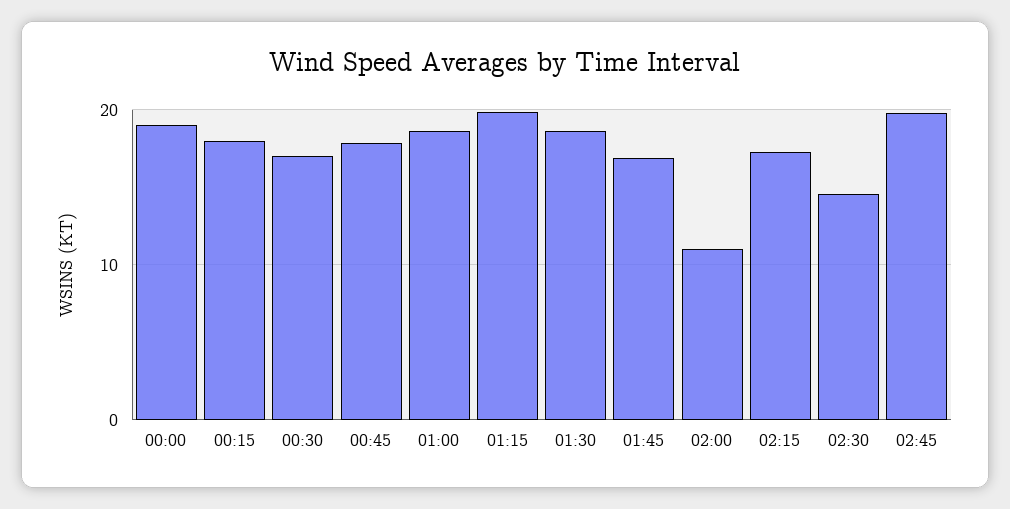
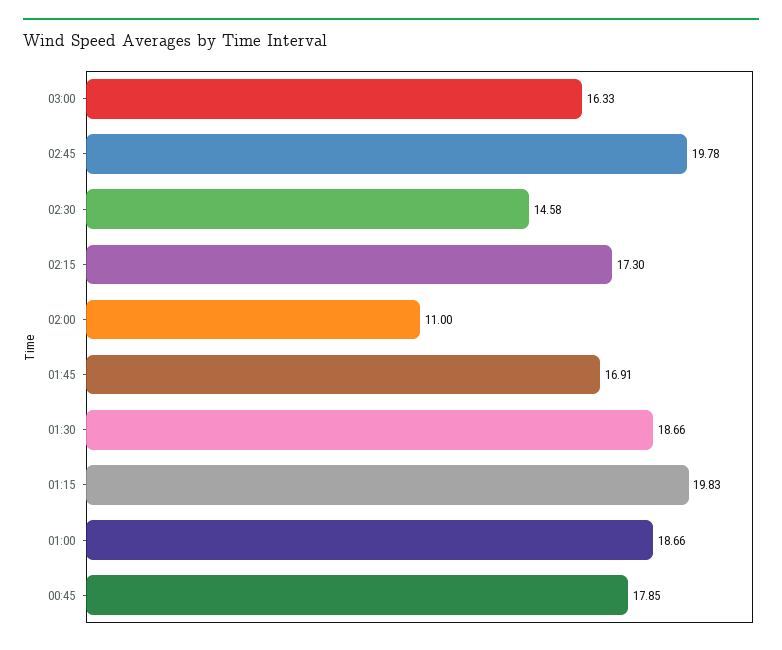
00:00: 19 -> none
00:15: 18 -> none
00:30: 17 -> none
03:00: none -> 16.33

